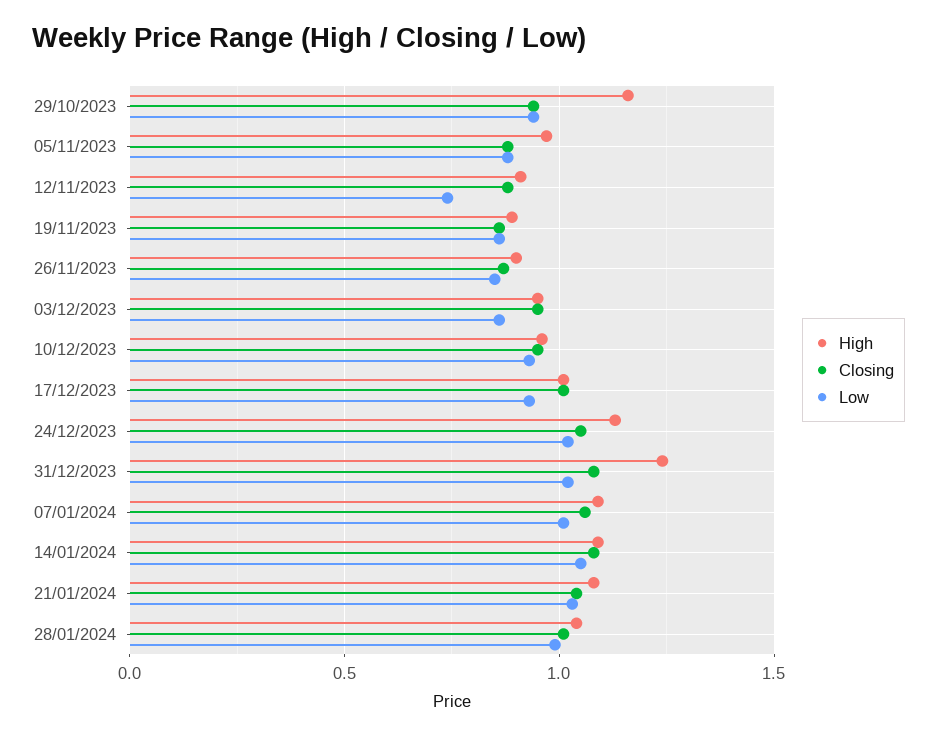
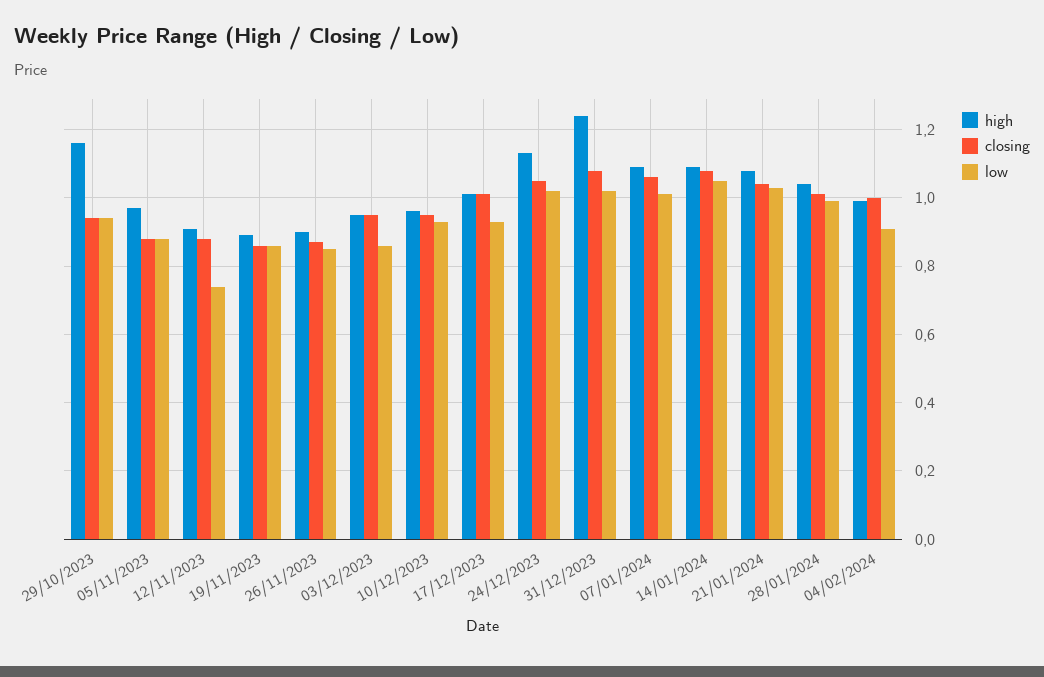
High, 04/02/2024: none -> 1
Closing, 04/02/2024: none -> 1
Low, 04/02/2024: none -> 0.9

